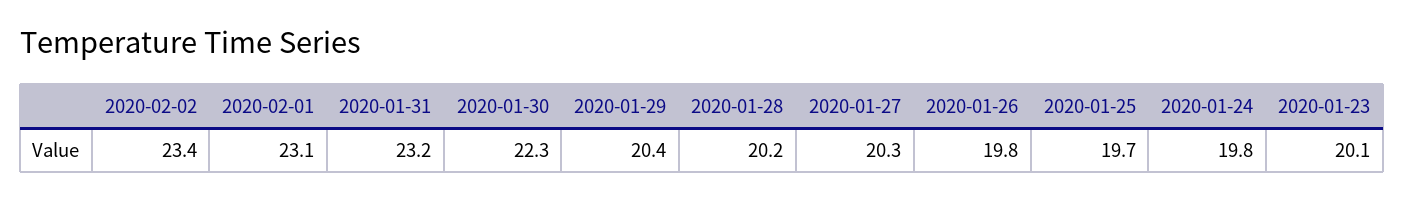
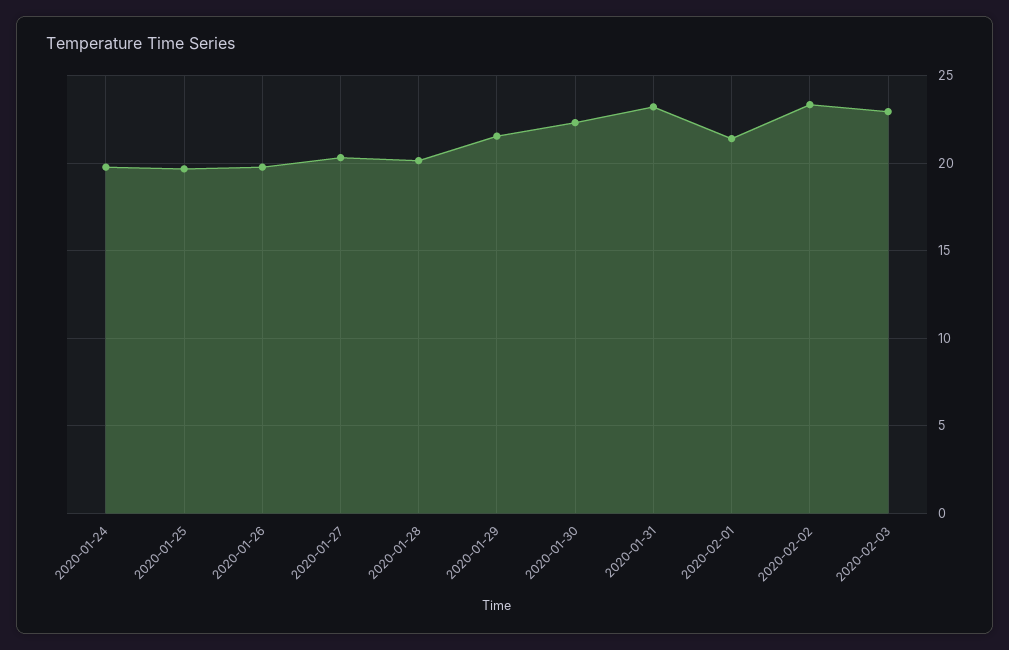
2020-02-01: 23.1 -> 21.5
2020-01-29: 20.4 -> 21.5
2020-01-23: 20.1 -> none
2020-02-03: none -> 23

